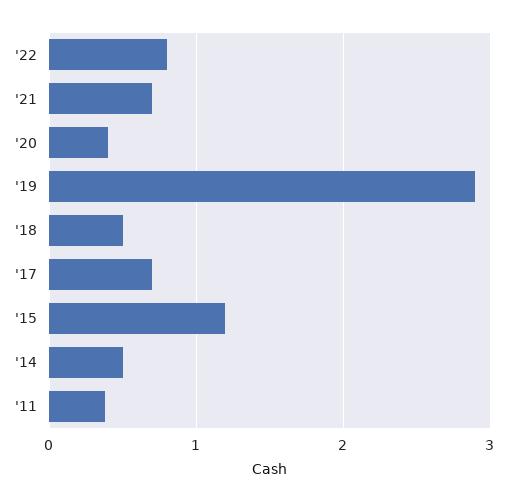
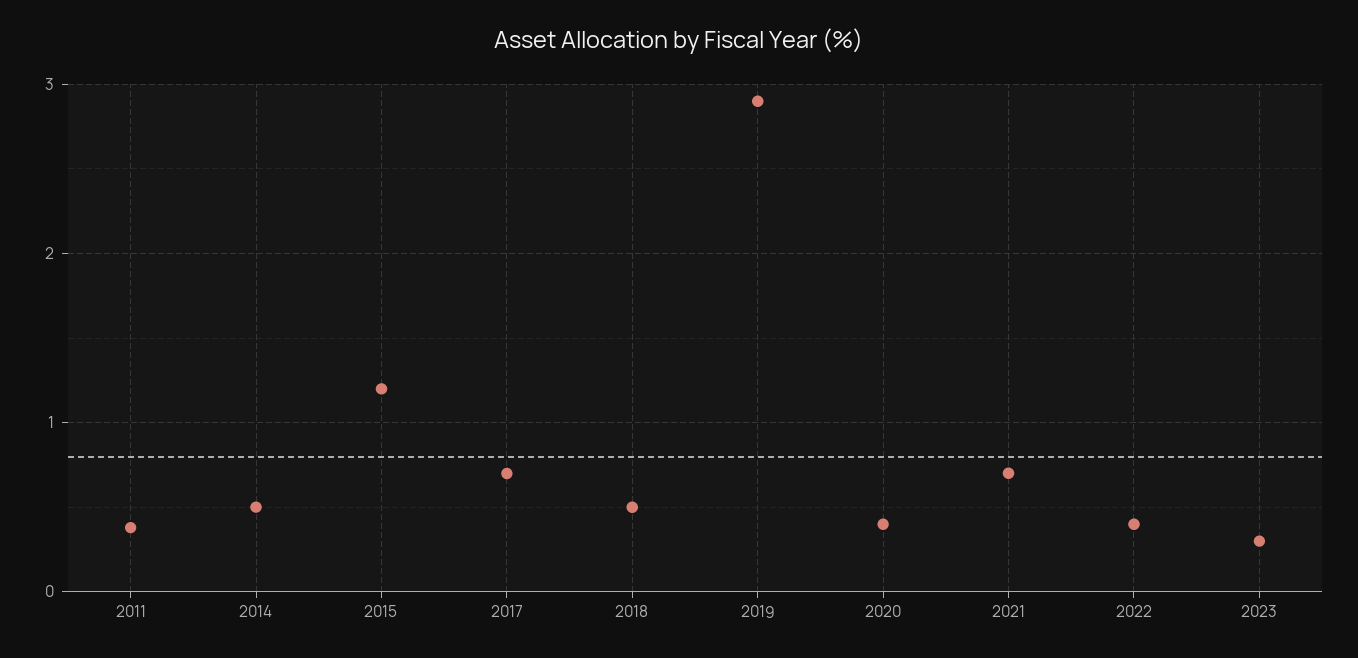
'22: 0.8 -> 0.4
2023: none -> 0.3

